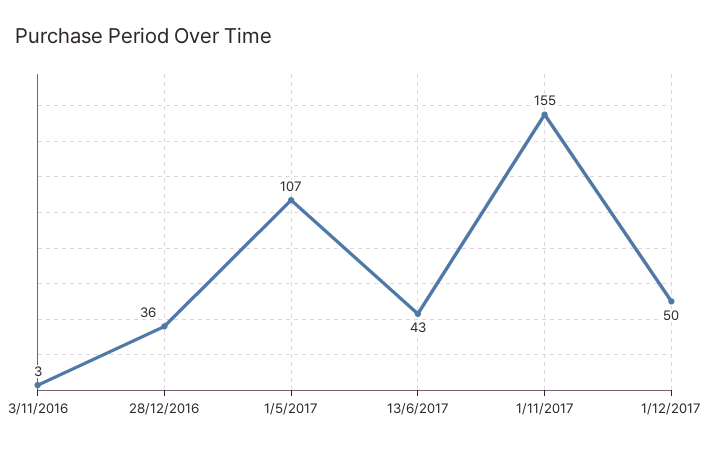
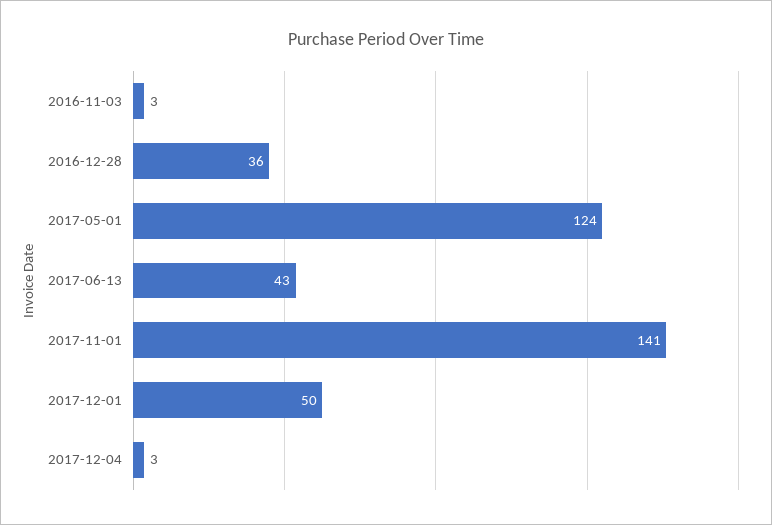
1/5/2017: 107 -> 124
1/11/2017: 155 -> 141
2017-12-04: none -> 3

